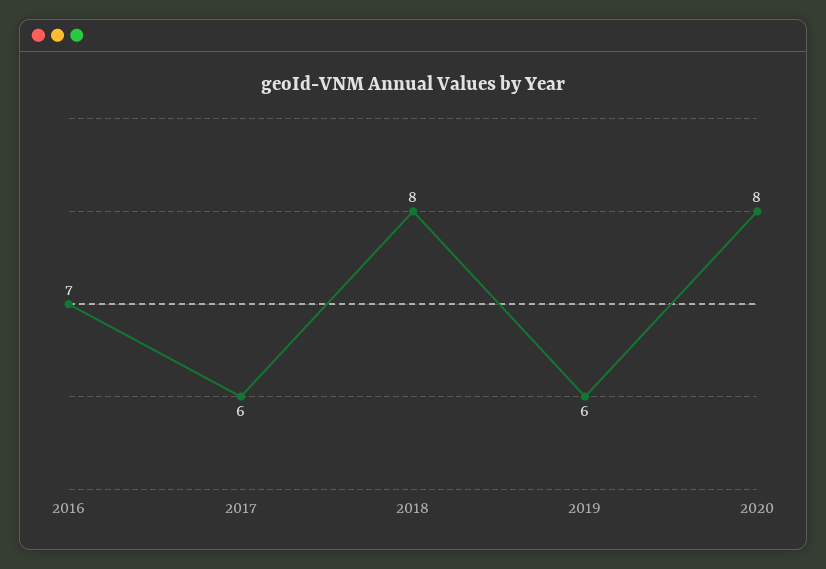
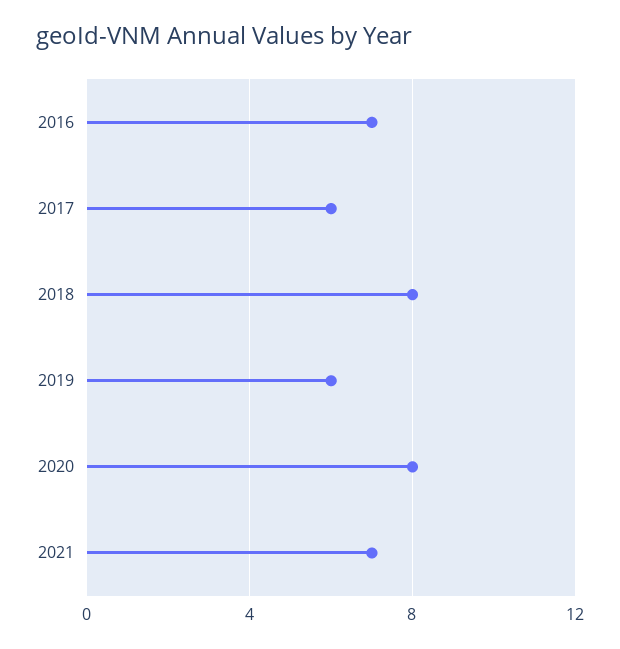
2021: none -> 7

